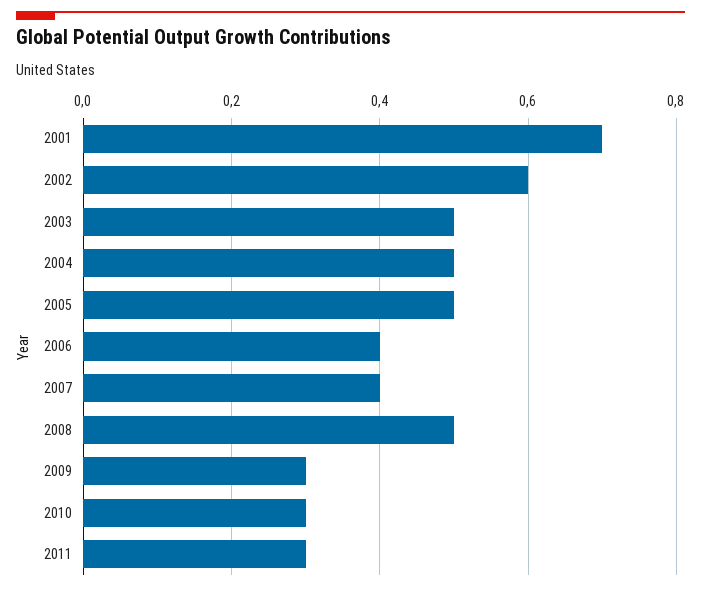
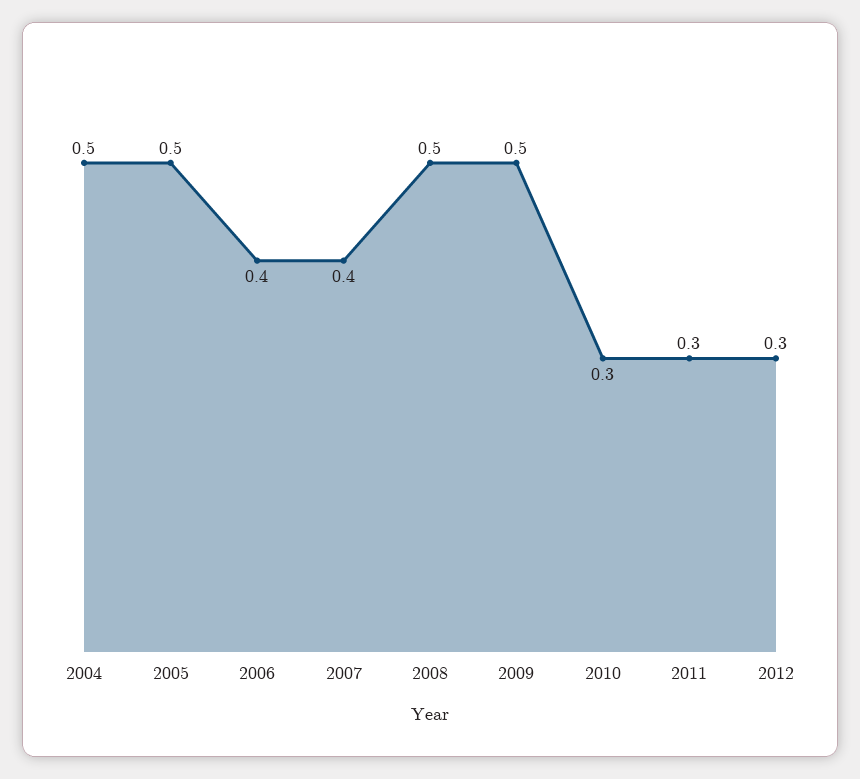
2001: 0.7 -> none
2002: 0.6 -> none
2003: 0.5 -> none
2009: 0.3 -> 0.5
2012: none -> 0.3

